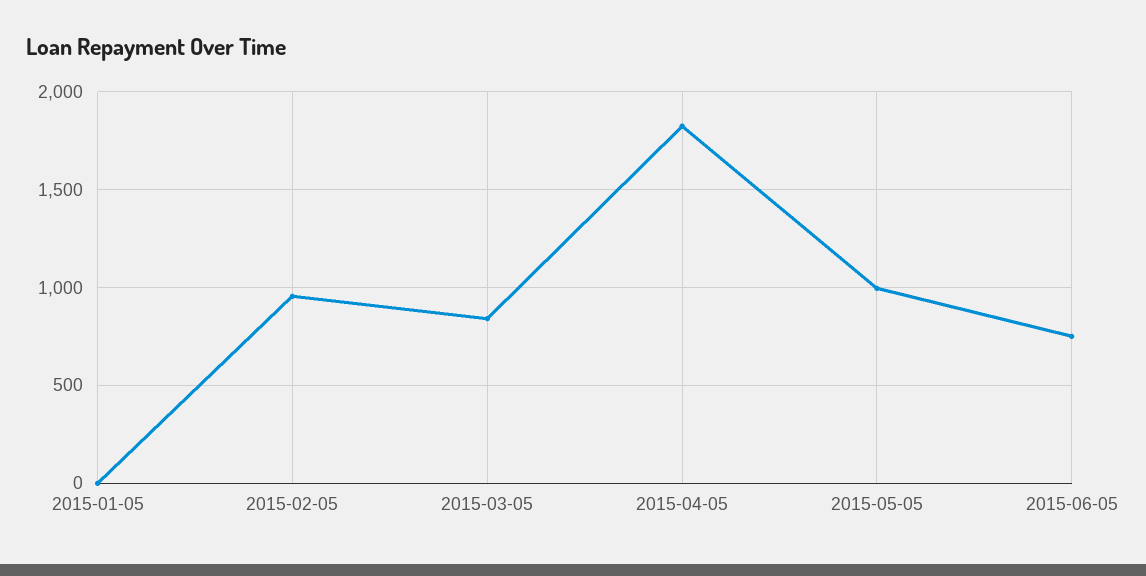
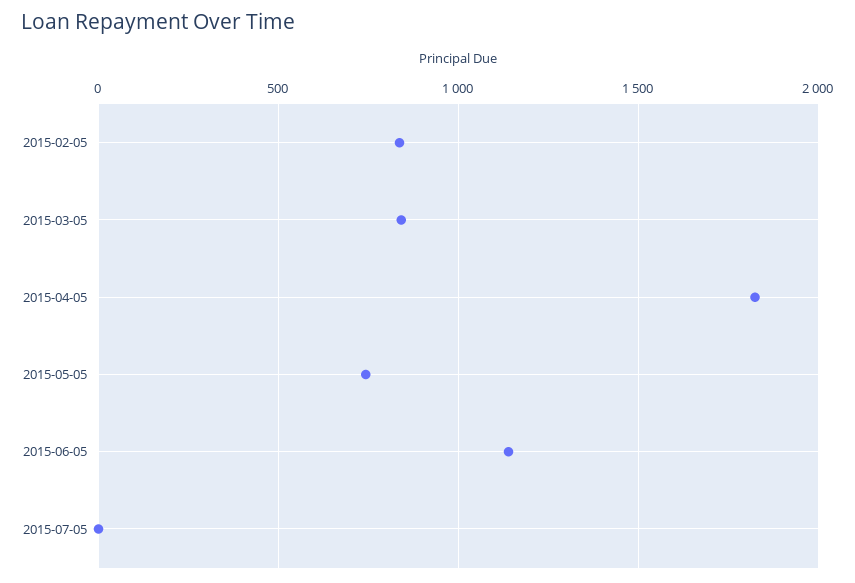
2015-01-05: 0 -> none
2015-02-05: 950 -> 850
2015-05-05: 1000 -> 750
2015-06-05: 750 -> 1150
2015-07-05: none -> 0

